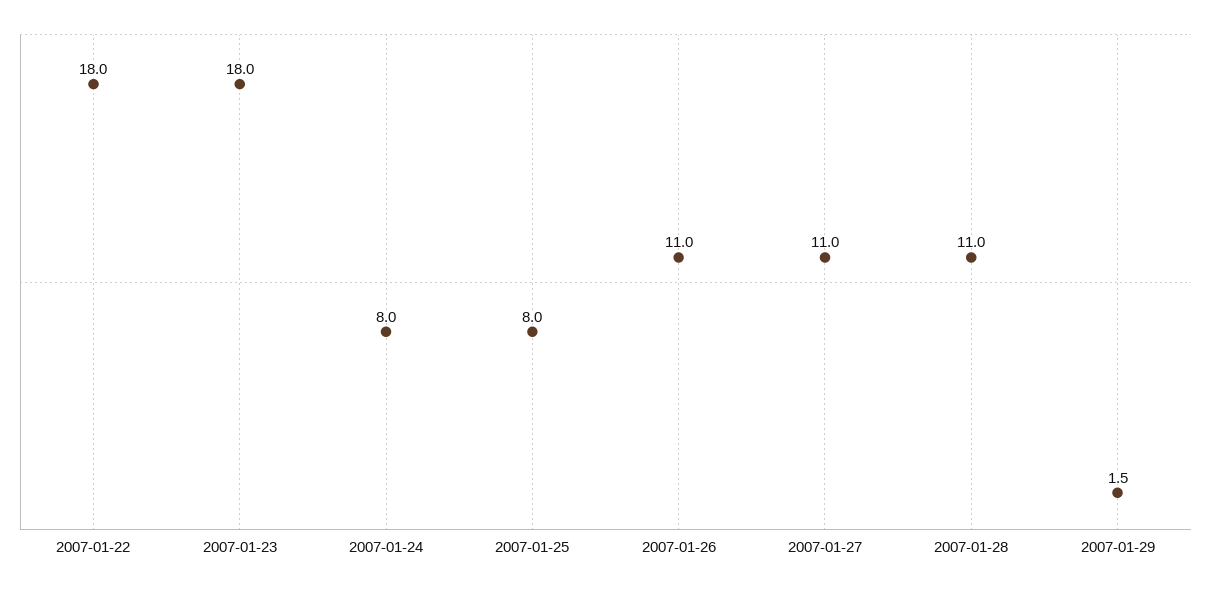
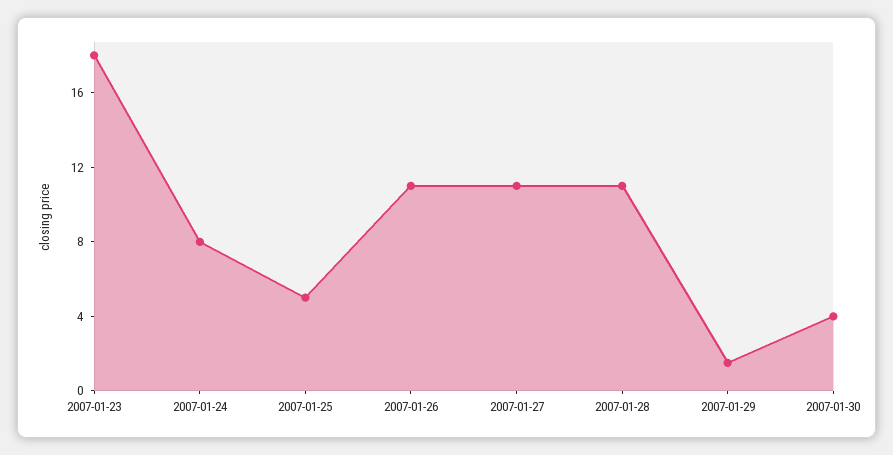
2007-01-22: 18 -> none
2007-01-25: 8 -> 5
2007-01-30: none -> 4

